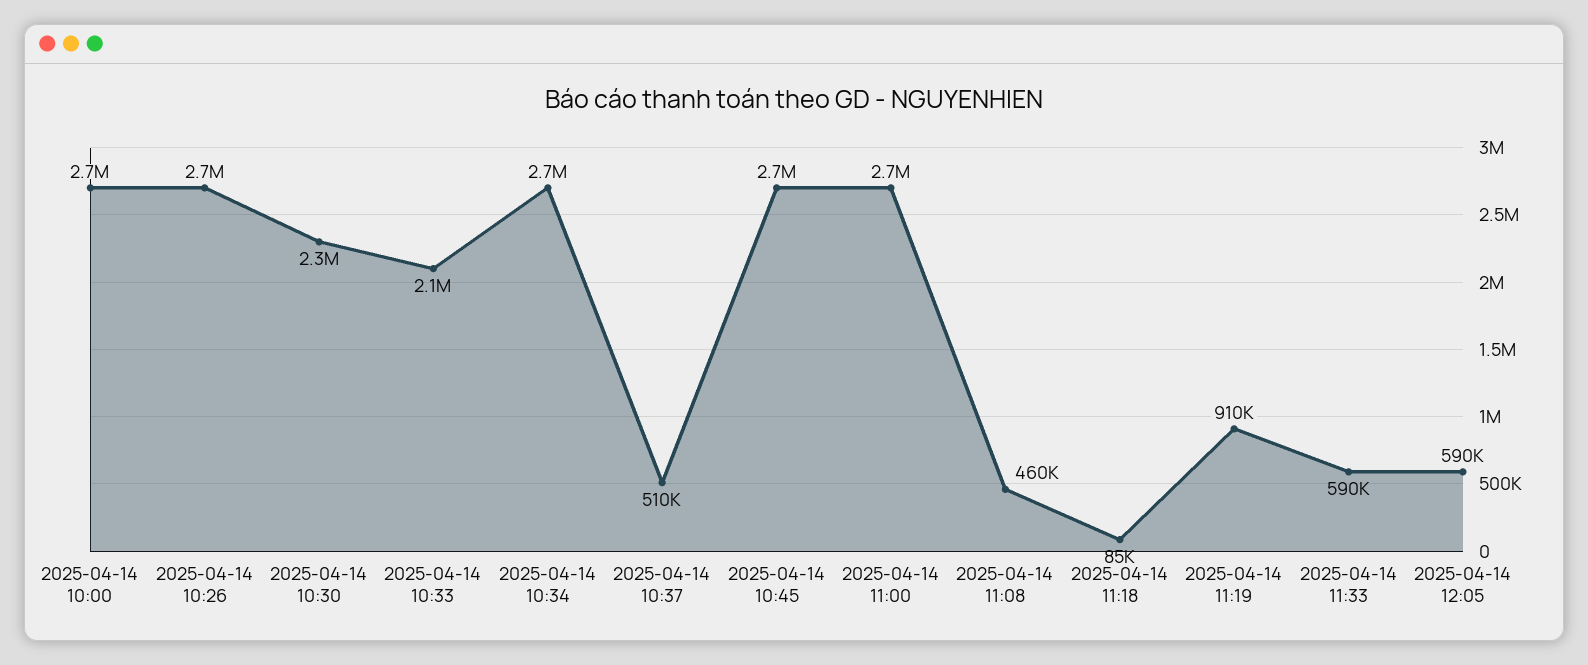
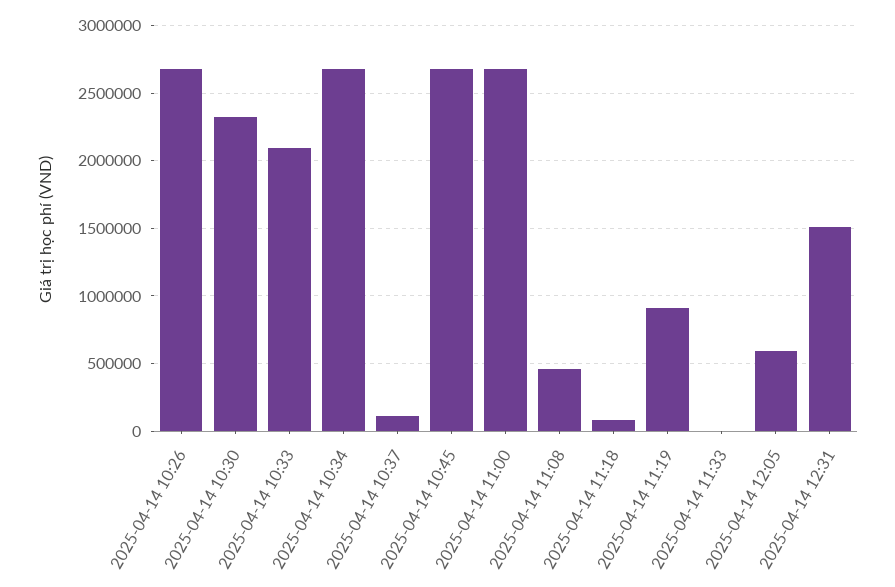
2025-04-14 10:00: 2700000 -> none
2025-04-14 10:37: 510000 -> 100000
2025-04-14 11:33: 590000 -> 0
2025-04-14 12:31: none -> 1500000

